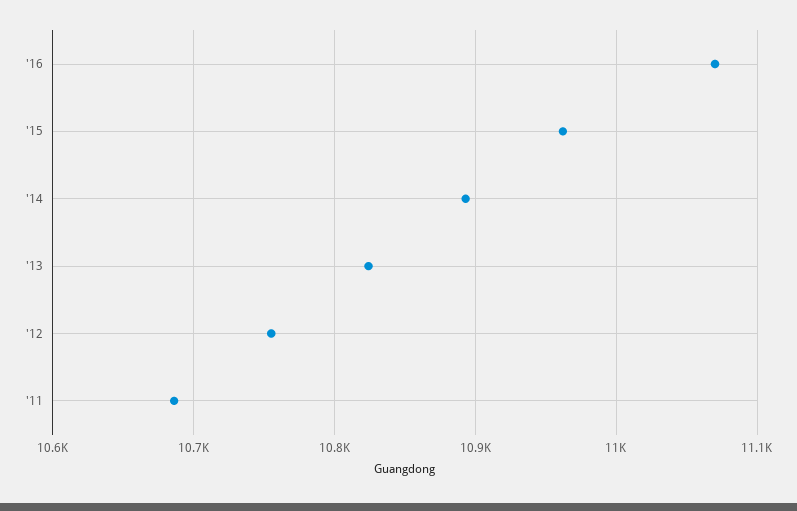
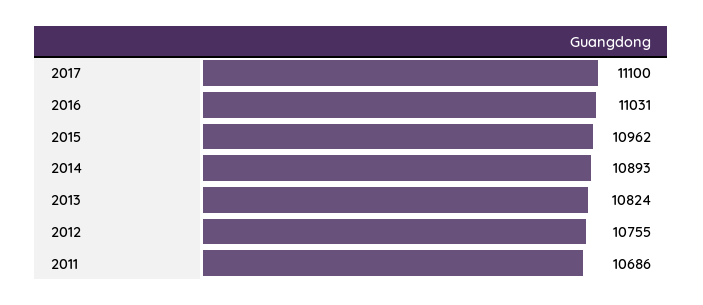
'16: 11070 -> 11031
2017: none -> 11100

